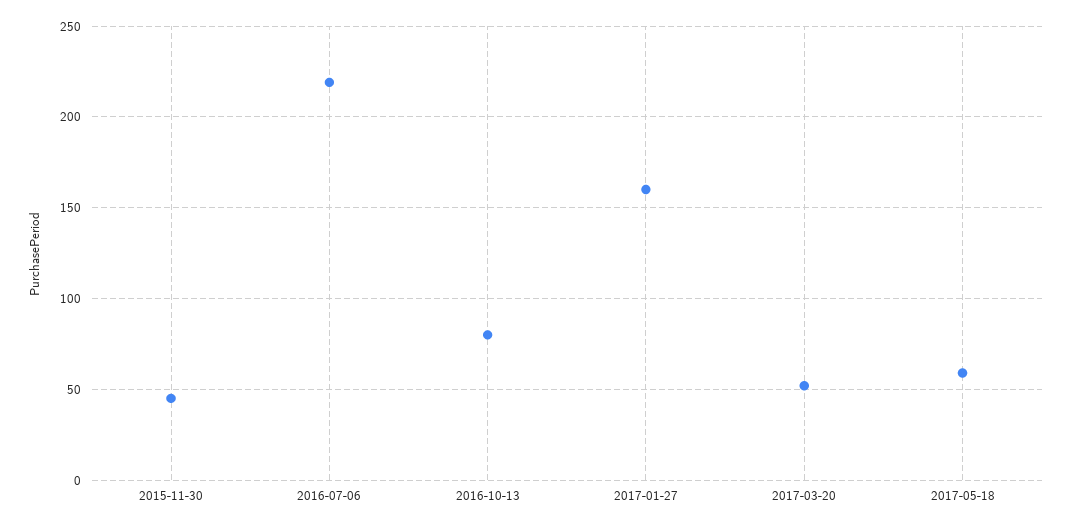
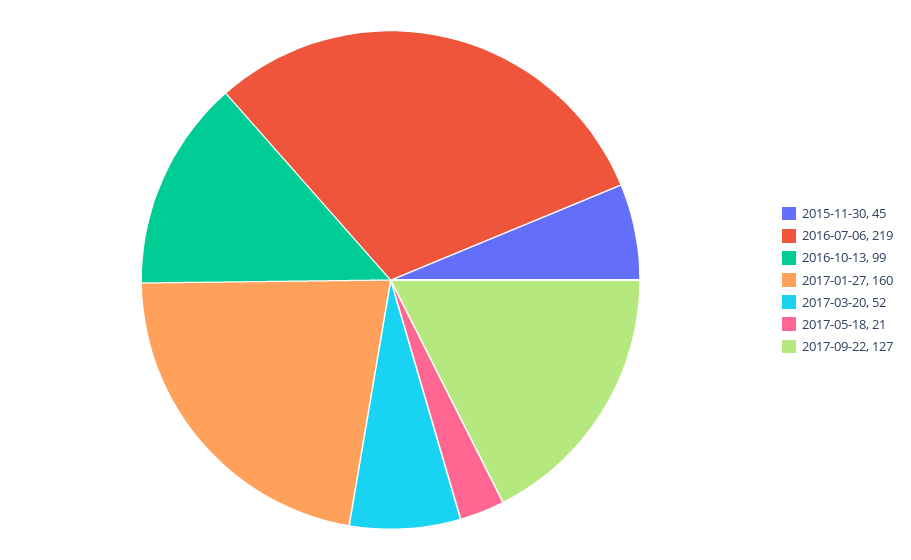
2016-10-13: 80 -> 99
2017-05-18: 60 -> 21
2017-09-22: none -> 127

